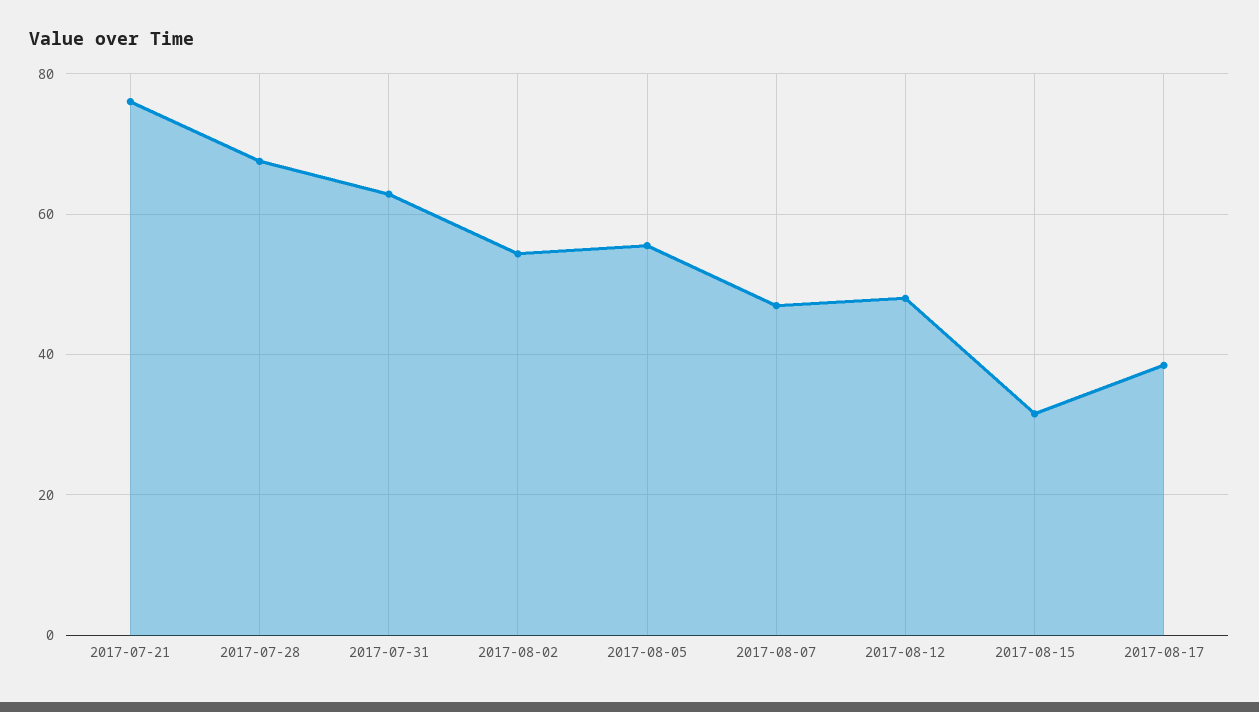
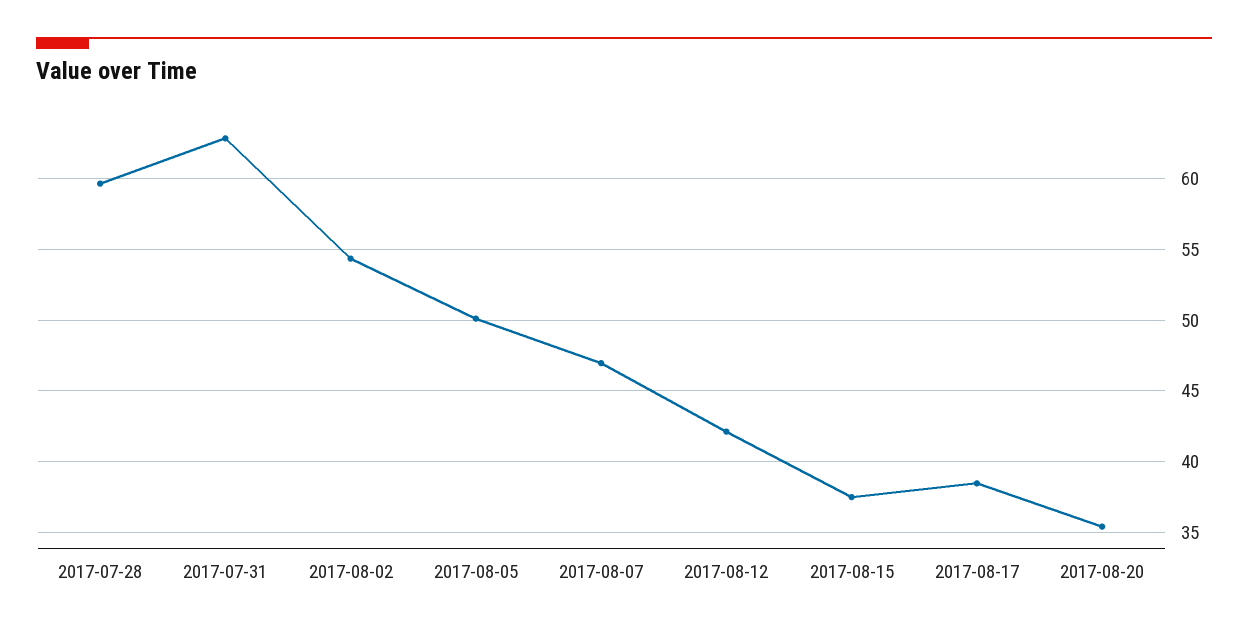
2017-07-21: 76 -> none
2017-07-28: 68 -> 59.5
2017-08-05: 56 -> 50
2017-08-12: 48 -> 42
2017-08-15: 32 -> 37.5
2017-08-20: none -> 35.5

